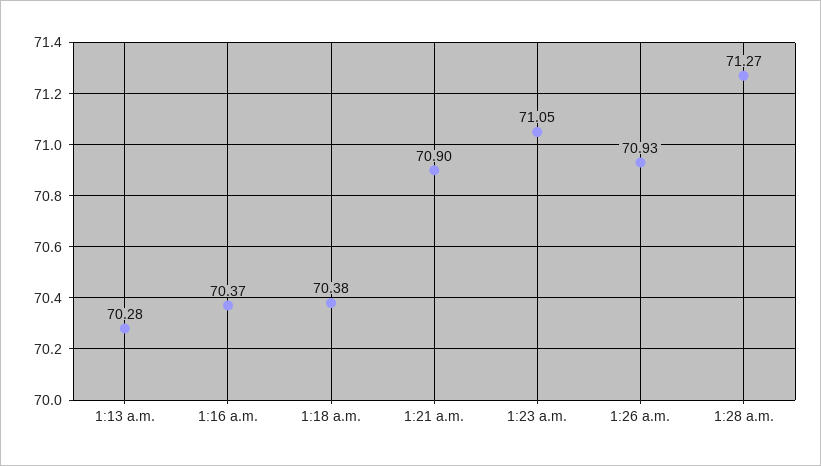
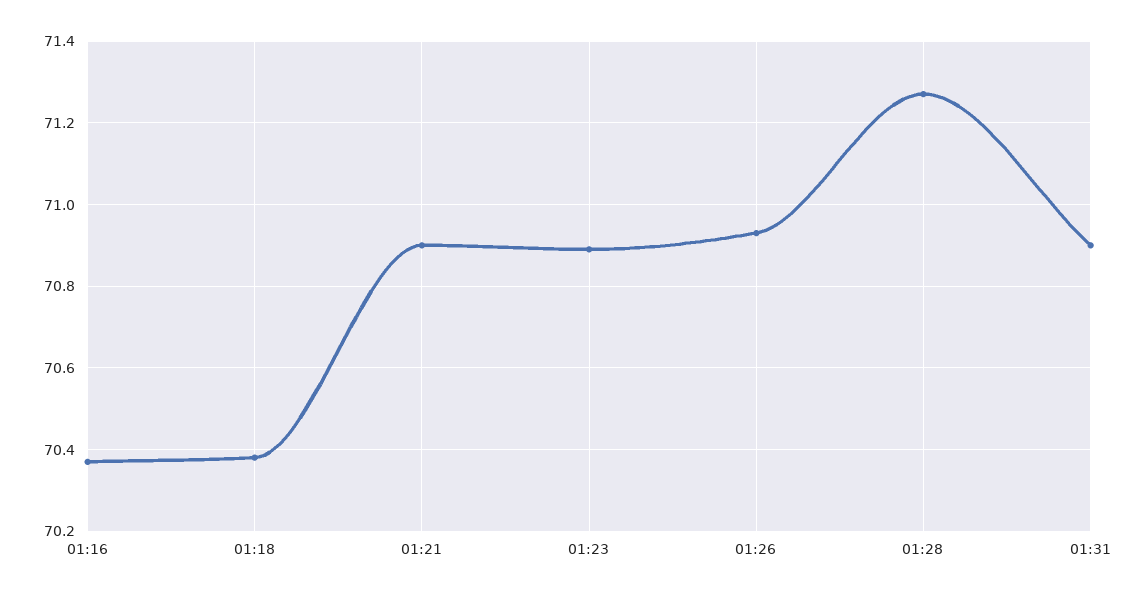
1:13 a.m.: 70.28 -> none
1:23 a.m.: 71.05 -> 70.9
01:31: none -> 70.9

